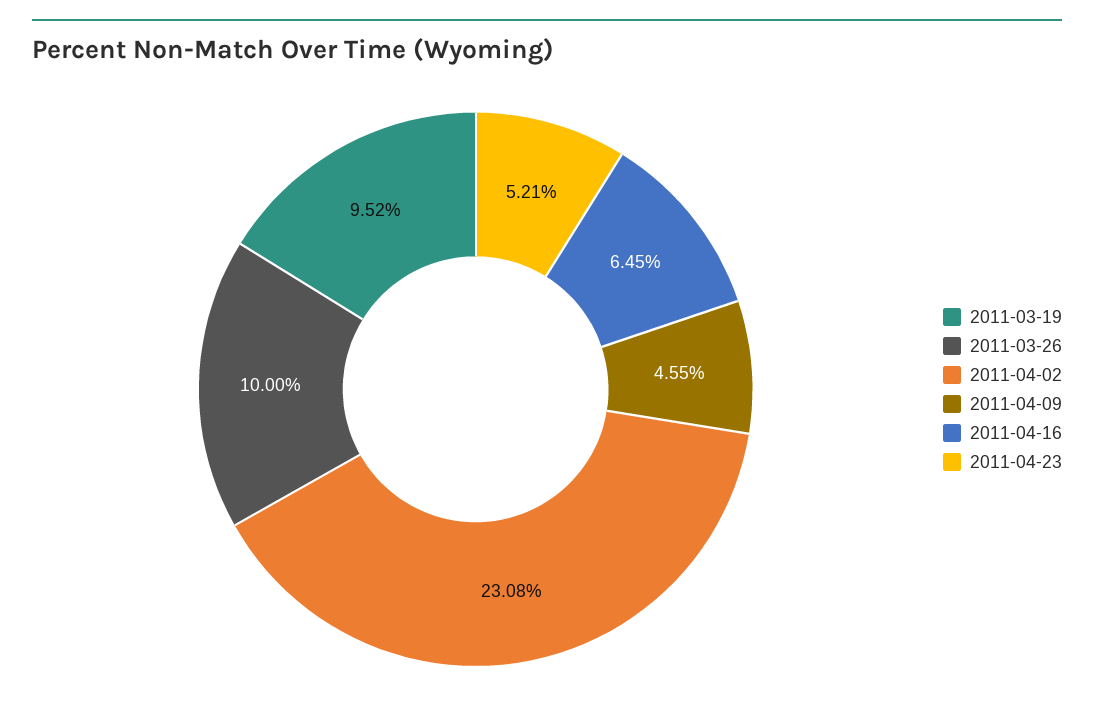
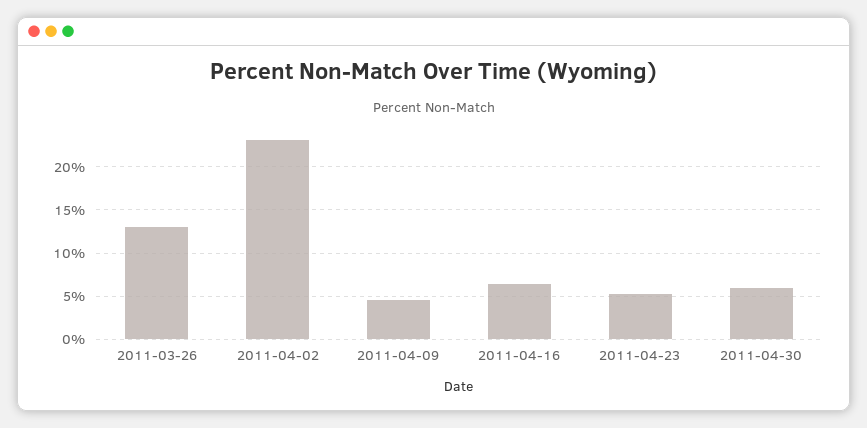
2011-03-19: 9.52 -> none
2011-03-26: 10 -> 13
2011-04-30: none -> 6

